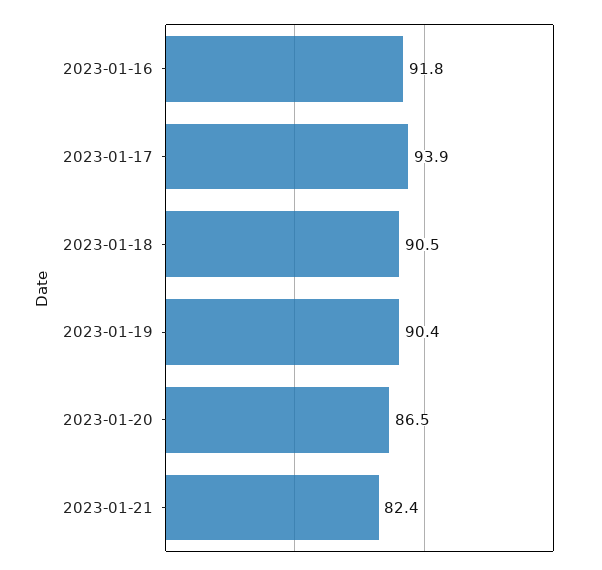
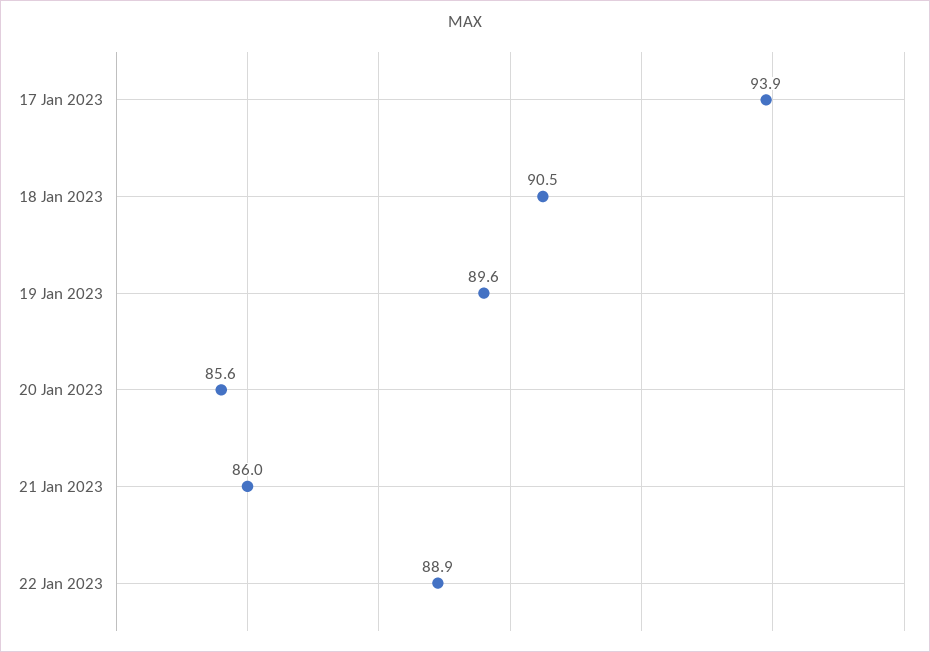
2023-01-16: 91.8 -> none
2023-01-19: 90.4 -> 89.6
2023-01-20: 86.5 -> 85.6
2023-01-21: 82.4 -> 86
22 Jan 2023: none -> 88.9

